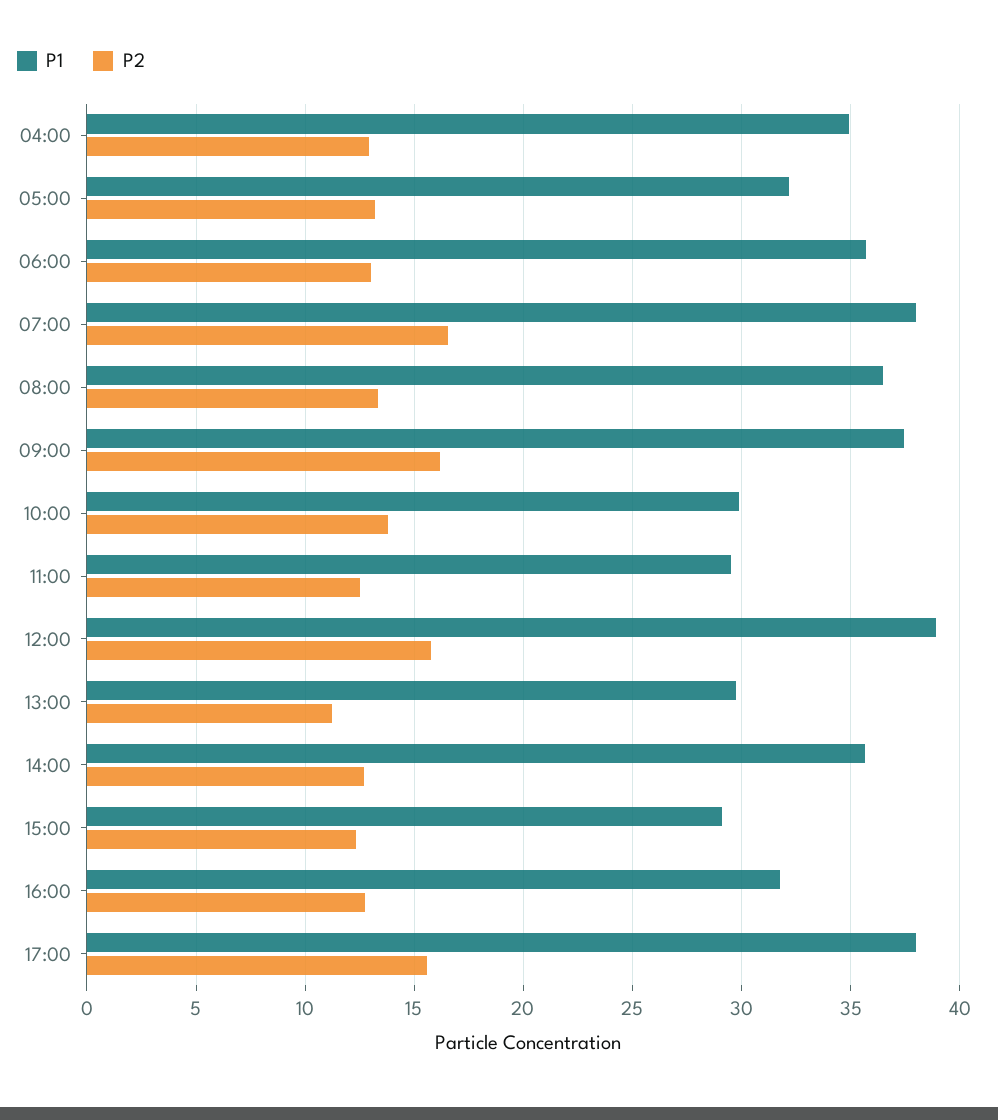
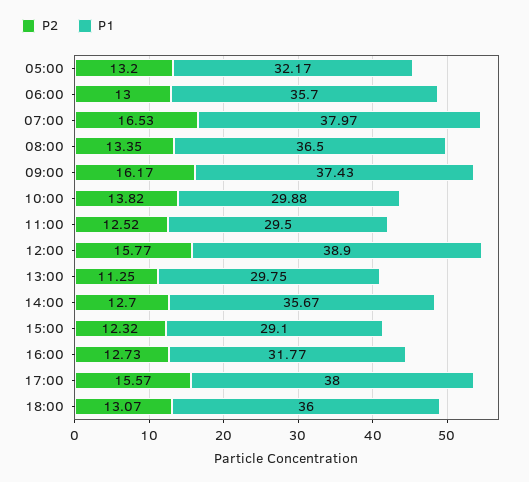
P1, 04:00: 35 -> none
P2, 04:00: 13 -> none
P2, 18:00: none -> 13.07
P1, 18:00: none -> 36

